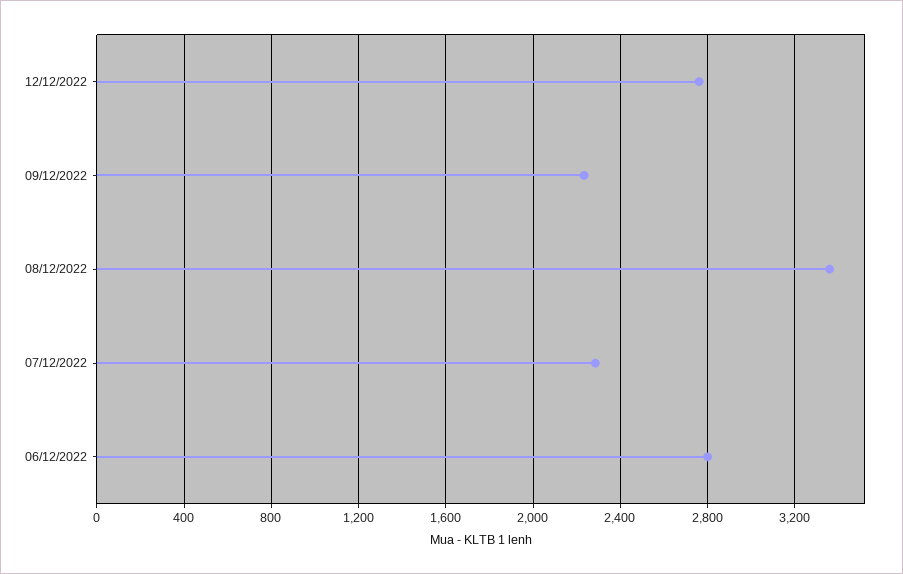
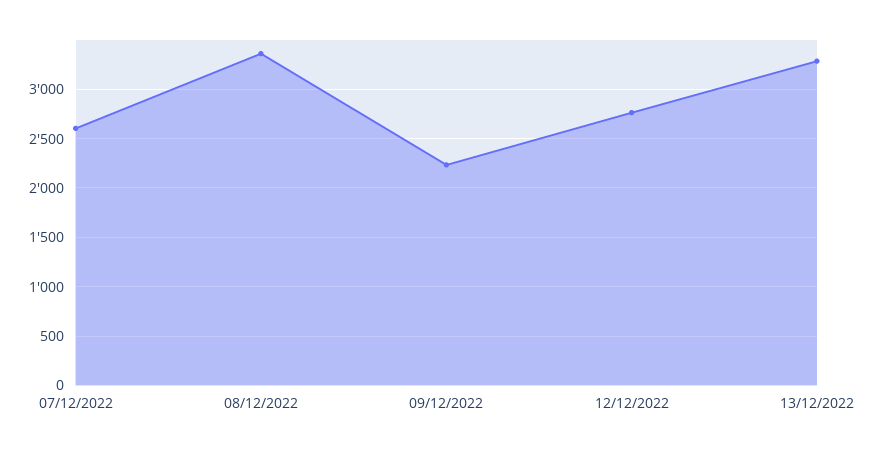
07/12/2022: 2300 -> 2600
06/12/2022: 2800 -> none
13/12/2022: none -> 3300

